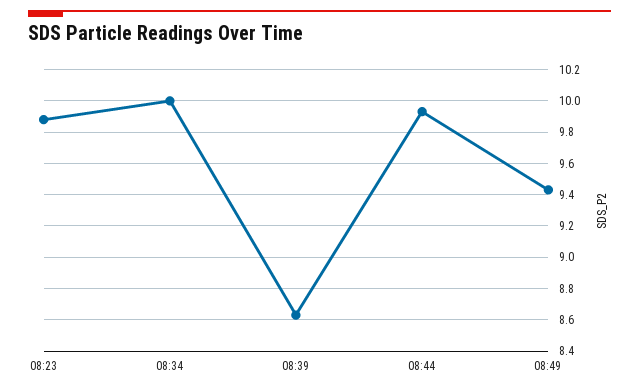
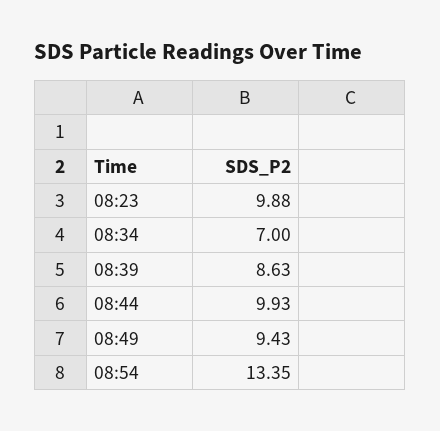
08:34: 10 -> 7
08:54: none -> 13.35

